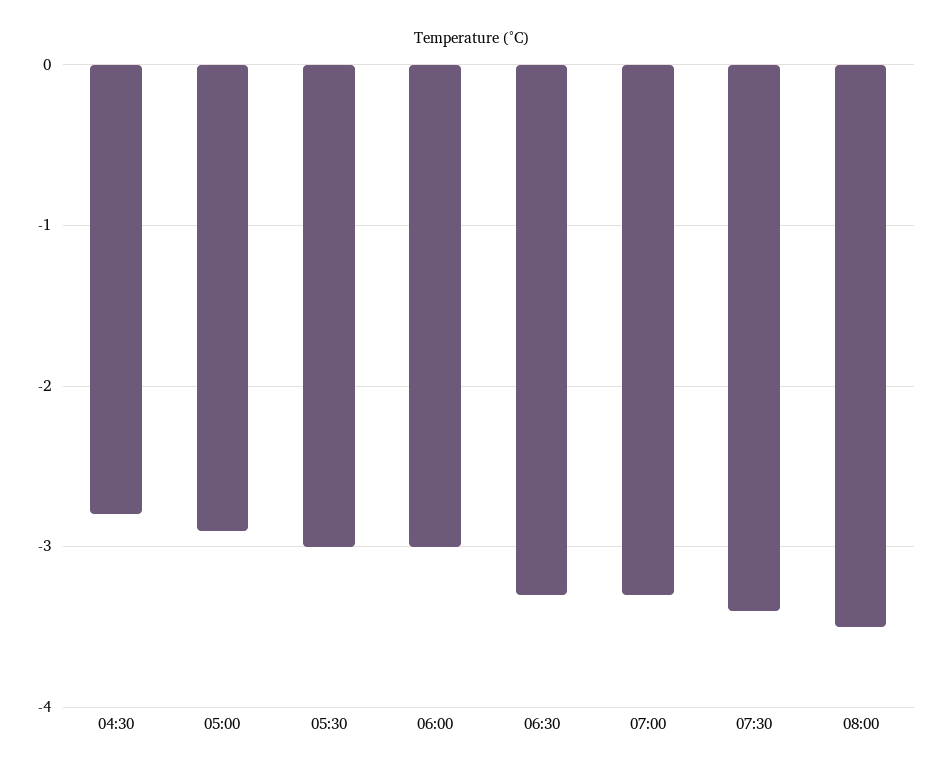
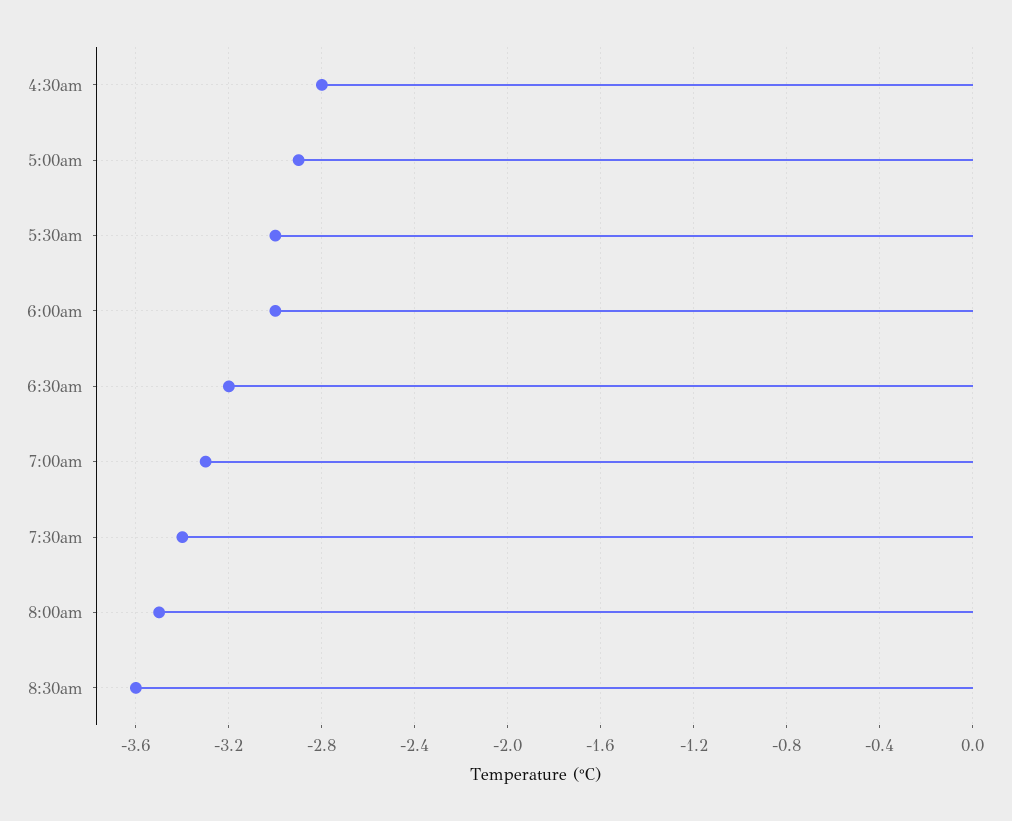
06:30: -3.3 -> -3.2
8:30am: none -> -3.6

